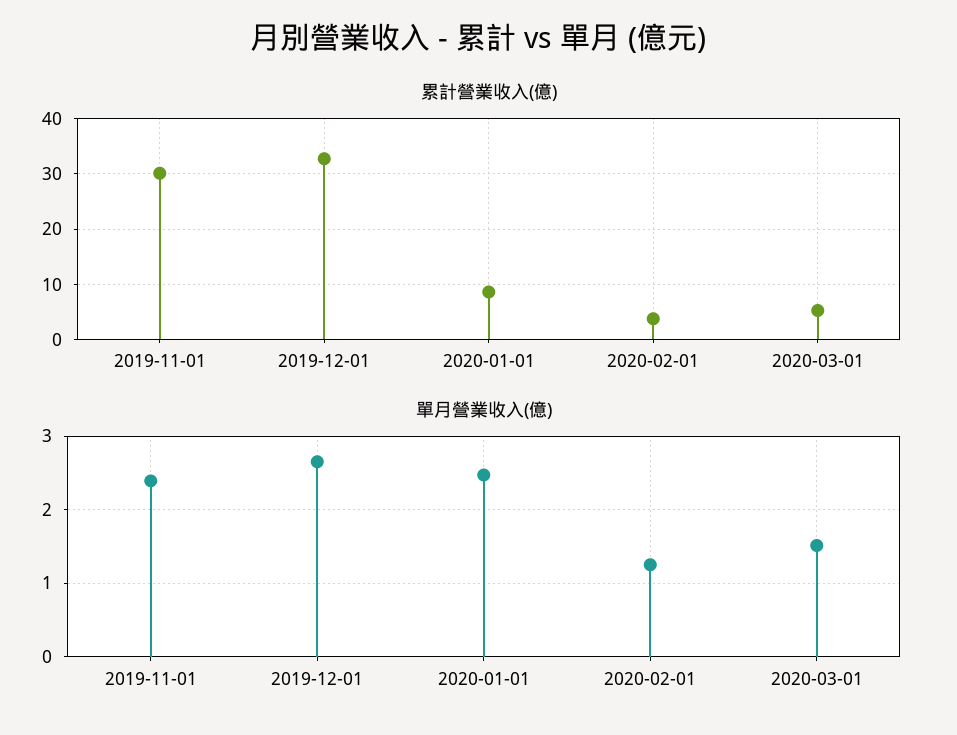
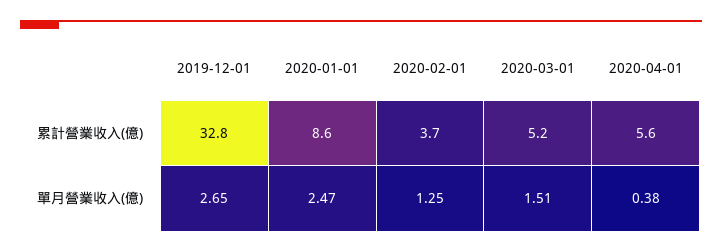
累計營業收入(億), 2019-11-01: 30 -> none
單月營業收入(億), 2019-11-01: 2.4 -> none
累計營業收入(億), 2020-04-01: none -> 5.6
單月營業收入(億), 2020-04-01: none -> 0.38

